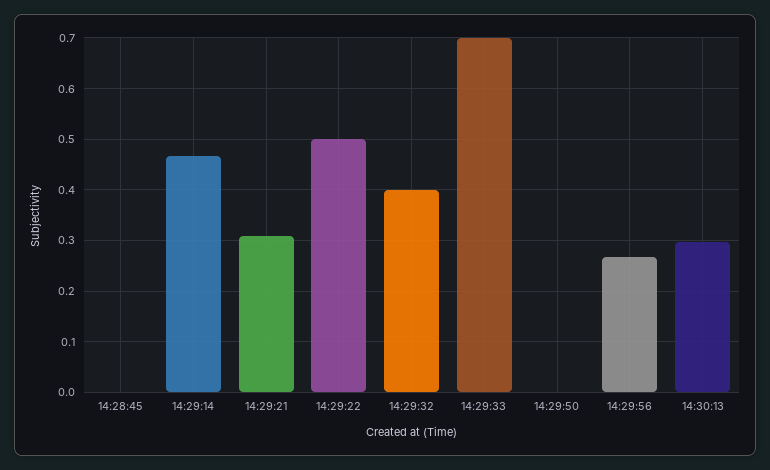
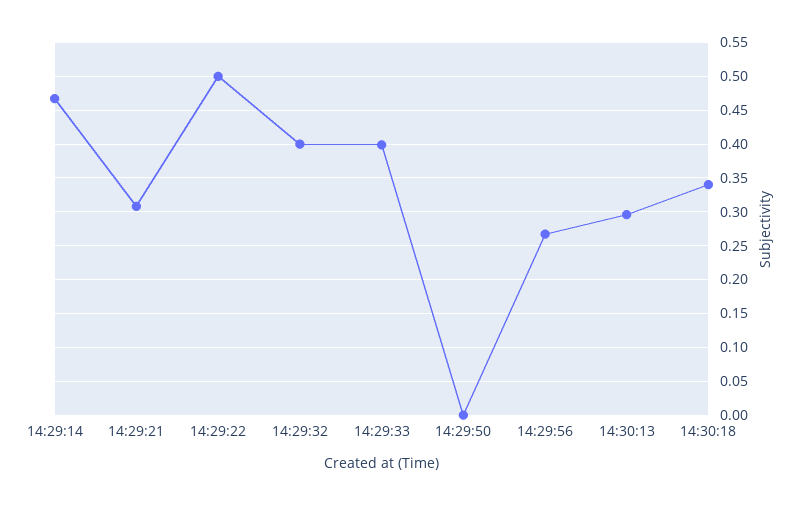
14:28:45: 0 -> none
14:29:33: 0.7 -> 0.4
14:30:18: none -> 0.34

